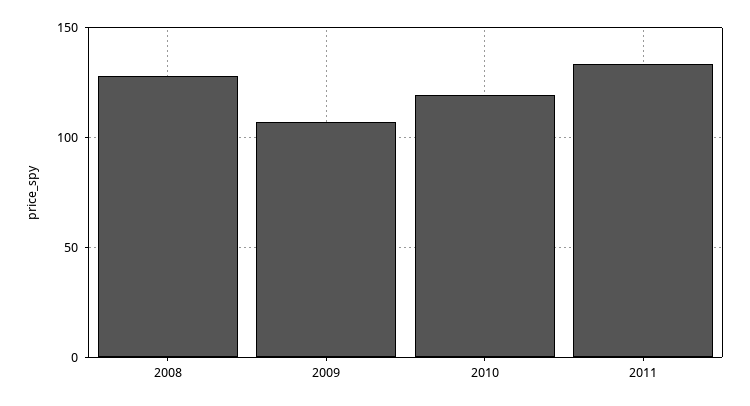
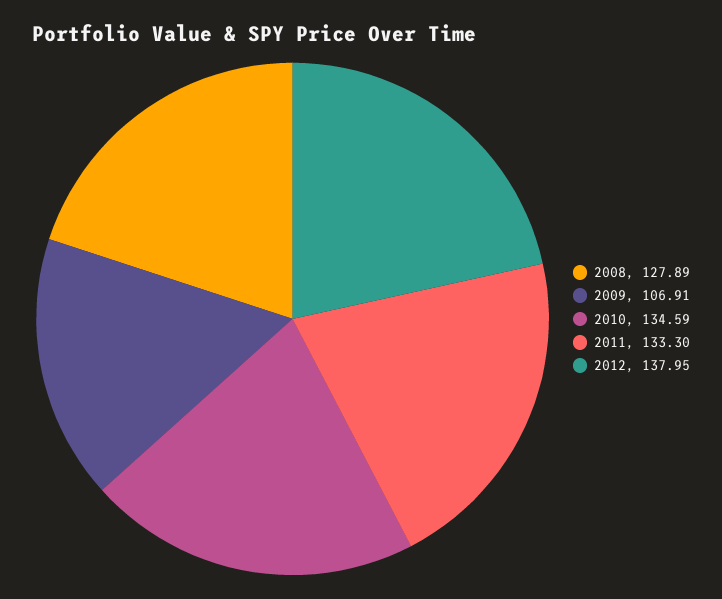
2010: 120 -> 134.59
2012: none -> 137.95

